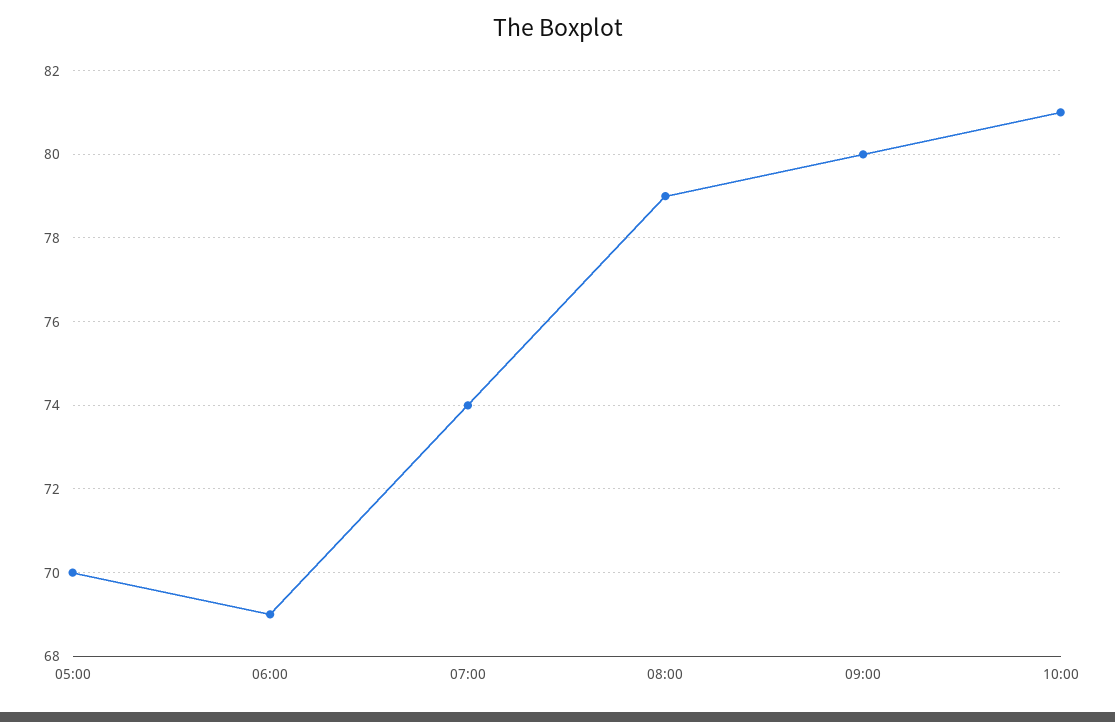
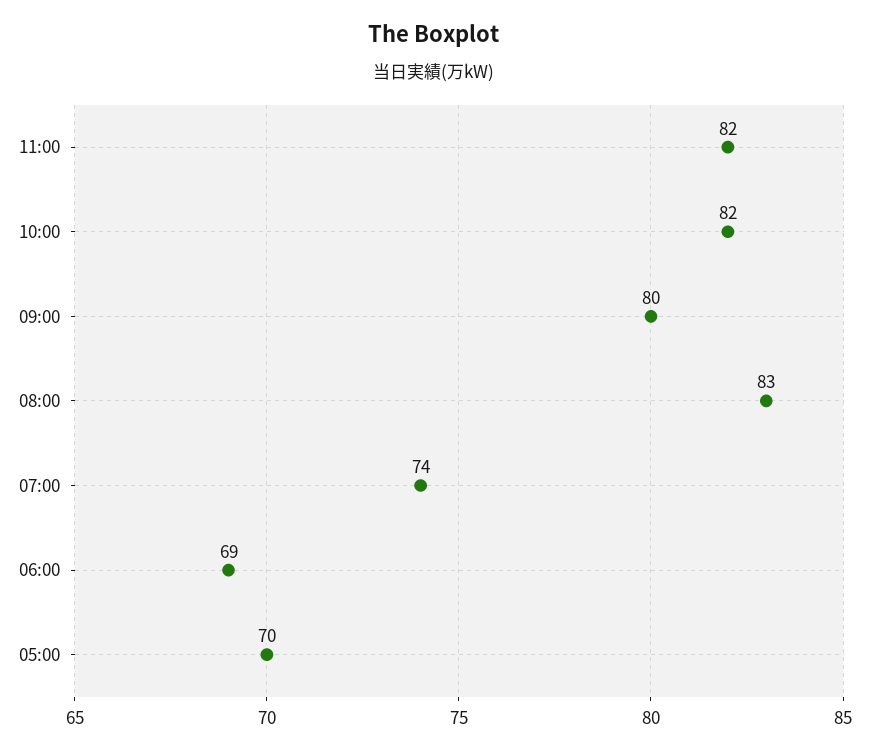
08:00: 79 -> 83
10:00: 81 -> 82
11:00: none -> 82

